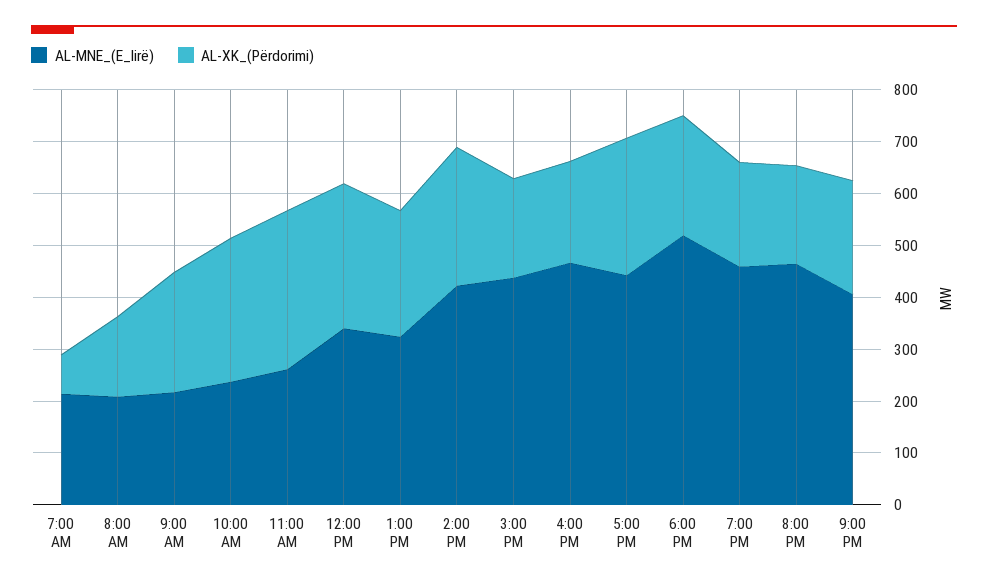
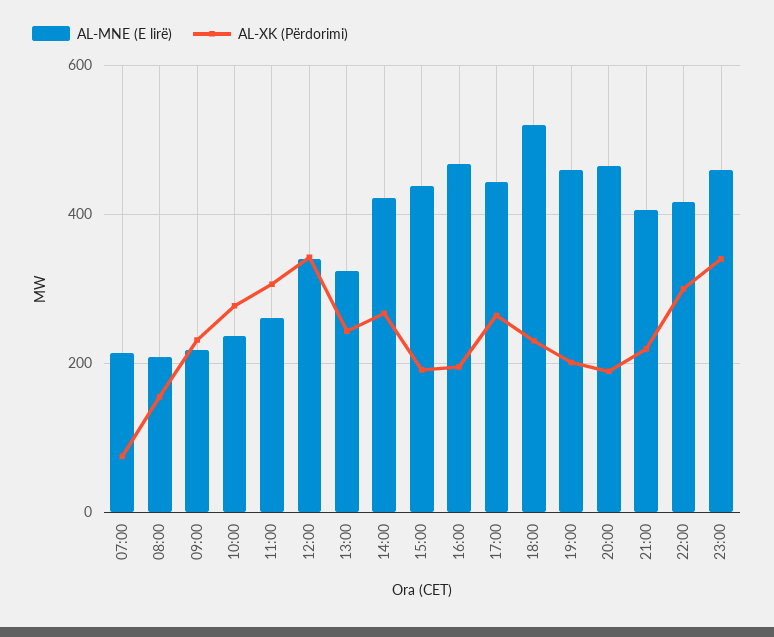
AL-XK_(Përdorimi), 12:00 PM: 280 -> 340
AL-MNE_(E_lirë), 22:00: none -> 420
AL-XK_(Përdorimi), 22:00: none -> 300
AL-MNE_(E_lirë), 23:00: none -> 460
AL-XK_(Përdorimi), 23:00: none -> 340

